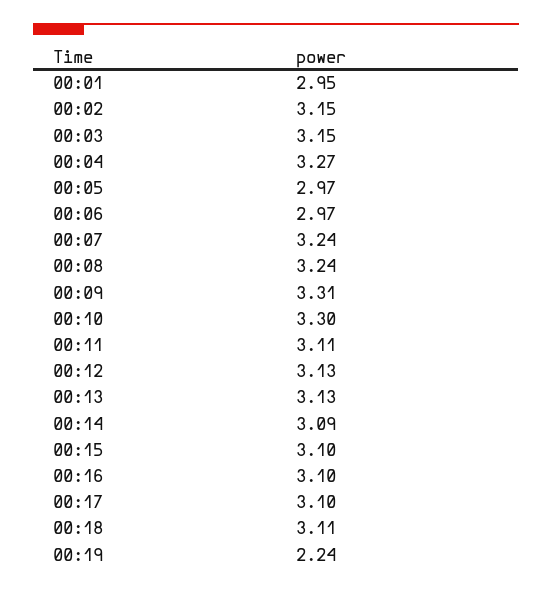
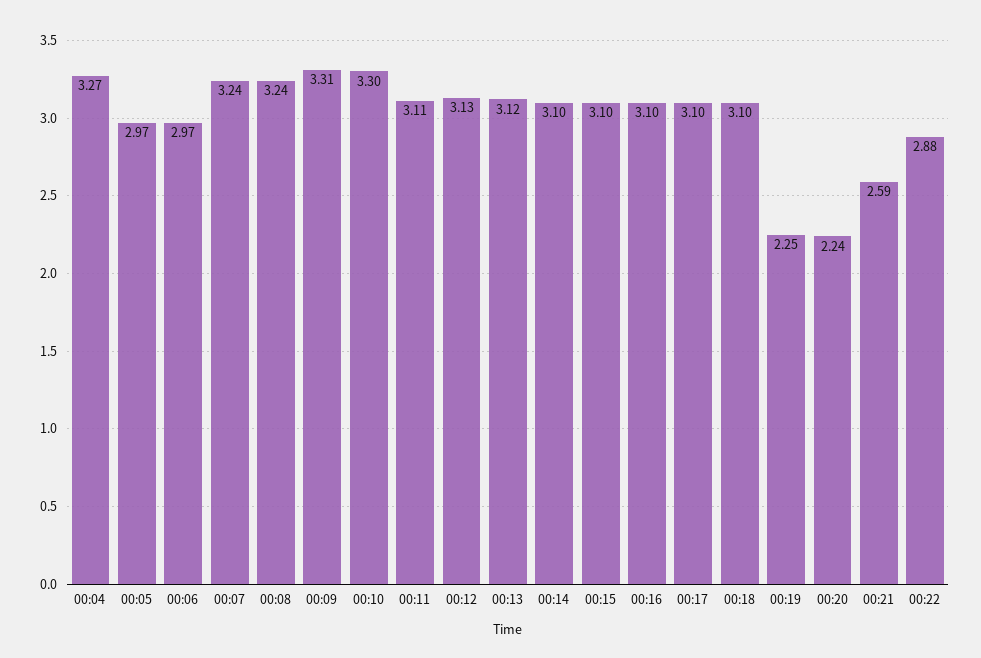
00:01: 2.95 -> none
00:02: 3.15 -> none
00:03: 3.15 -> none
00:13: 3.13 -> 3.12
00:14: 3.09 -> 3.1
00:18: 3.11 -> 3.1
00:19: 2.24 -> 2.25
00:20: none -> 2.24
00:21: none -> 2.59
00:22: none -> 2.88

